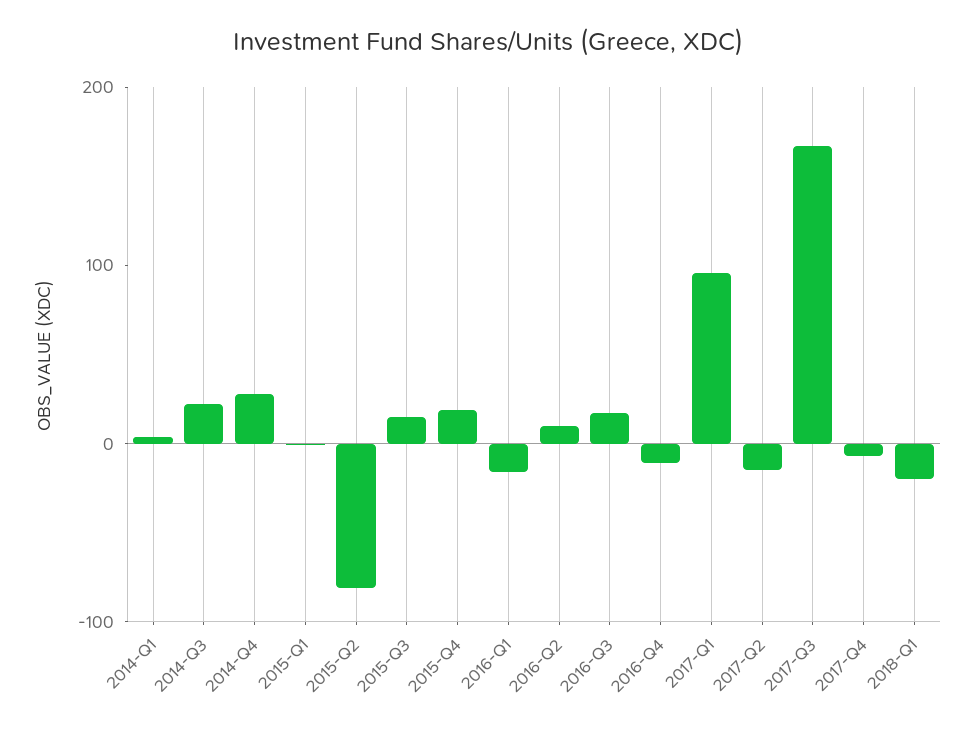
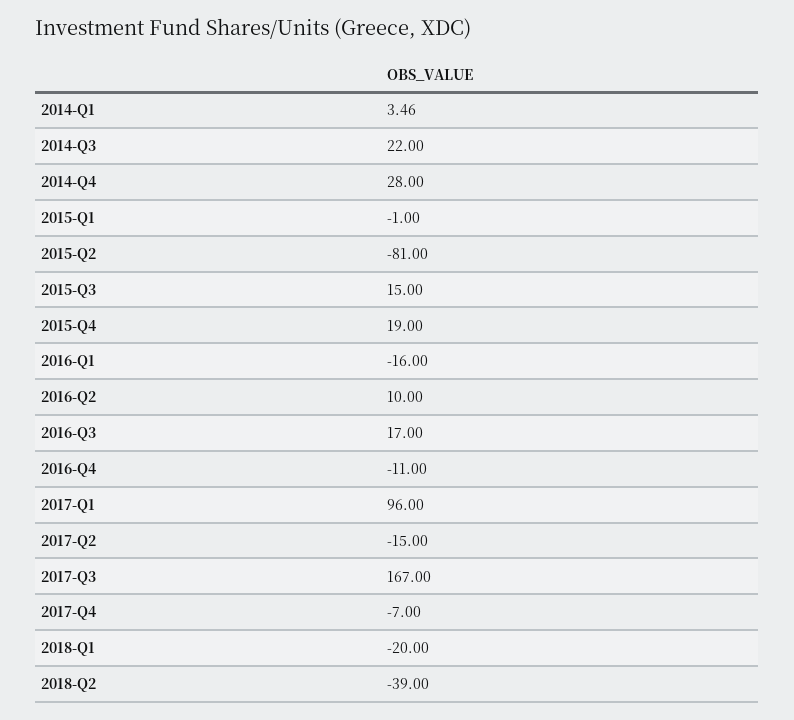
2018-Q2: none -> -39

